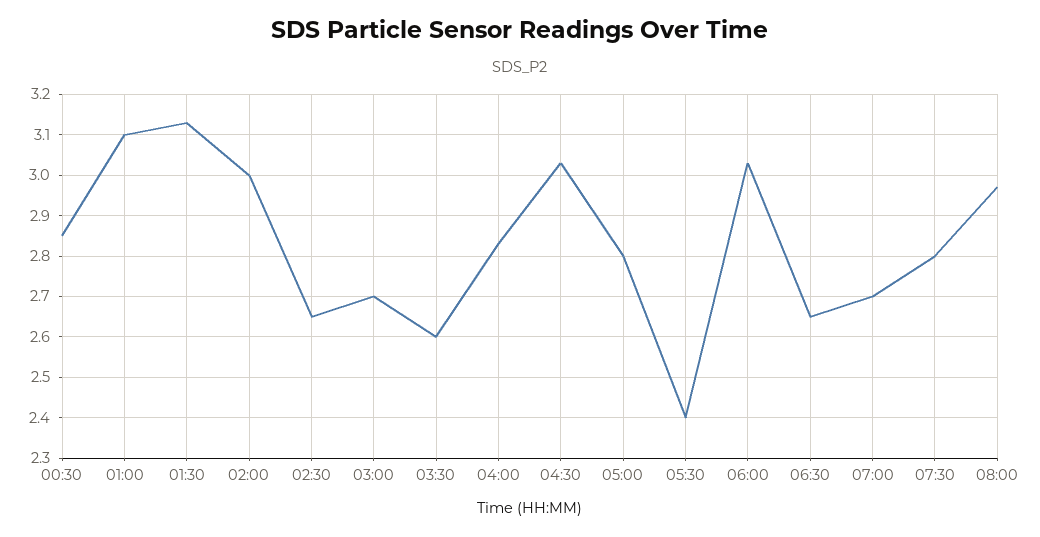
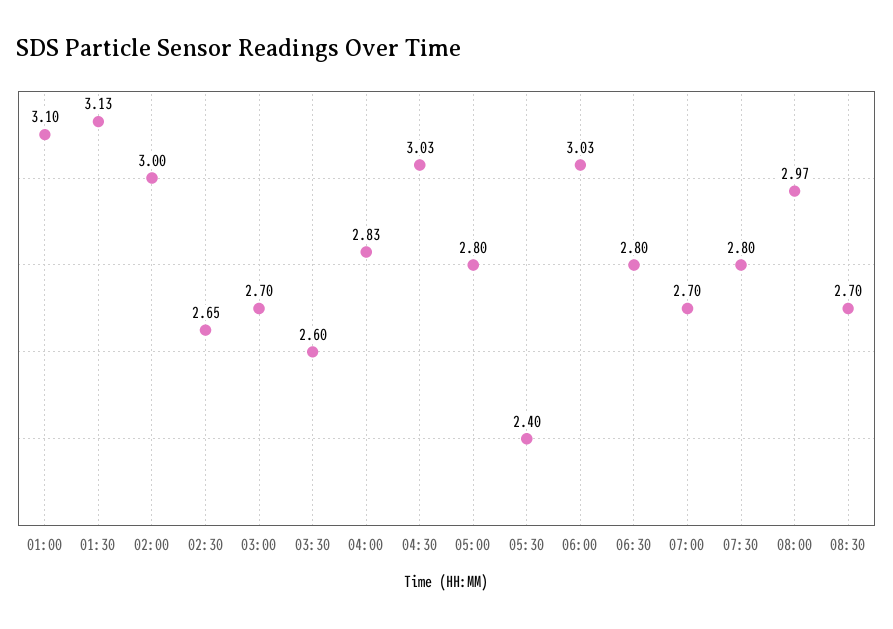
00:30: 2.85 -> none
06:30: 2.65 -> 2.8
08:30: none -> 2.7

